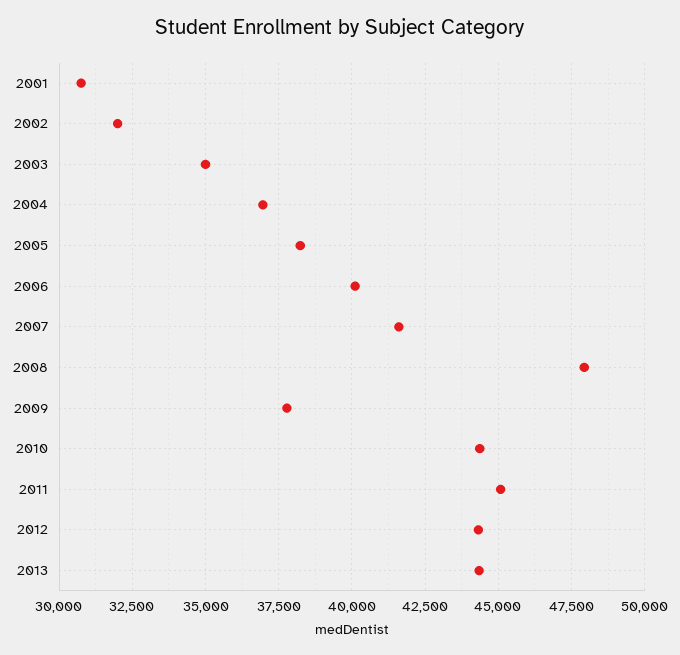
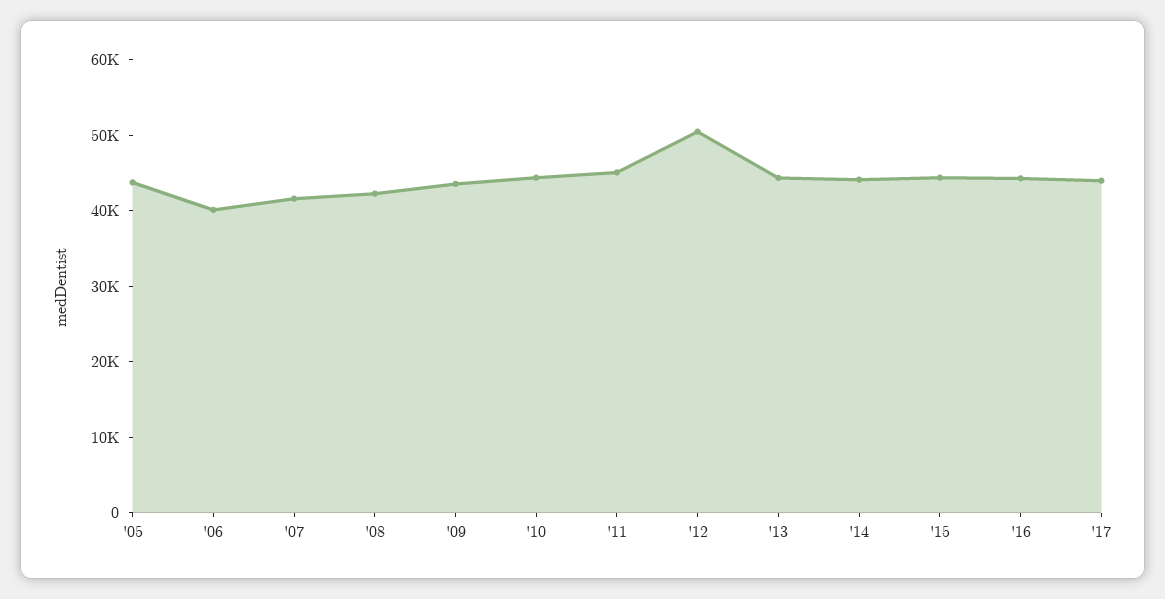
2001: 30750 -> none
2002: 32000 -> none
2003: 35000 -> none
2004: 37000 -> none
2005: 38250 -> 44000
2008: 48000 -> 42000
2009: 37750 -> 44000
2012: 44250 -> 50000
'14: none -> 44000
'15: none -> 44000
'16: none -> 44000
'17: none -> 44000

